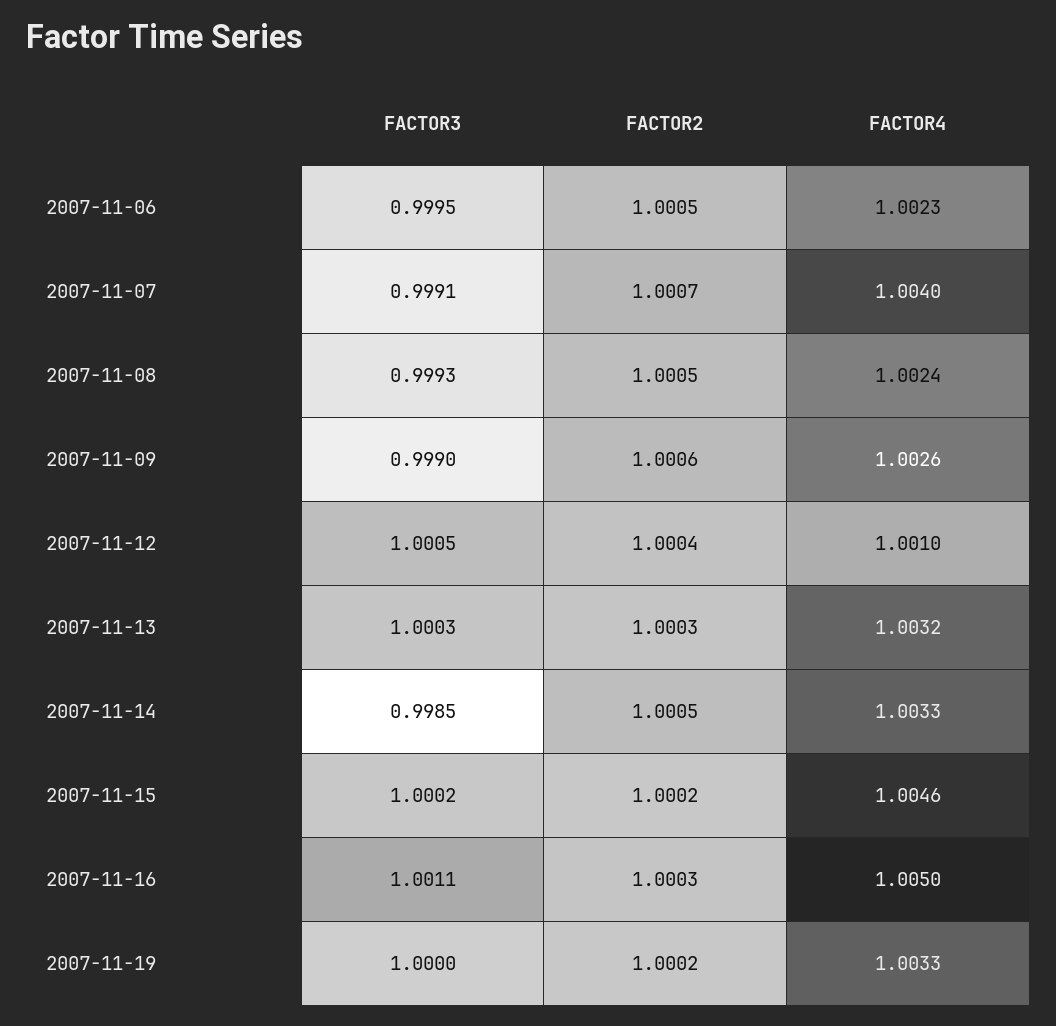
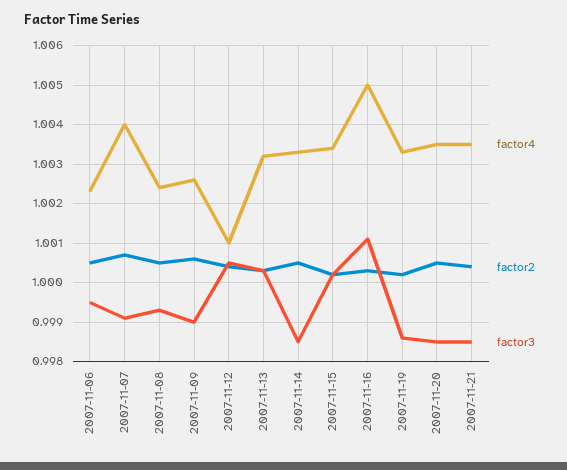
FACTOR4, 2007-11-15: 1.0046 -> 1.0035
FACTOR3, 2007-11-19: 1 -> 0.9985
FACTOR4, 2007-11-20: none -> 1.0035
FACTOR2, 2007-11-20: none -> 1.0005
FACTOR3, 2007-11-20: none -> 0.9985
FACTOR4, 2007-11-21: none -> 1.0035
FACTOR2, 2007-11-21: none -> 1.0005
FACTOR3, 2007-11-21: none -> 0.9985

